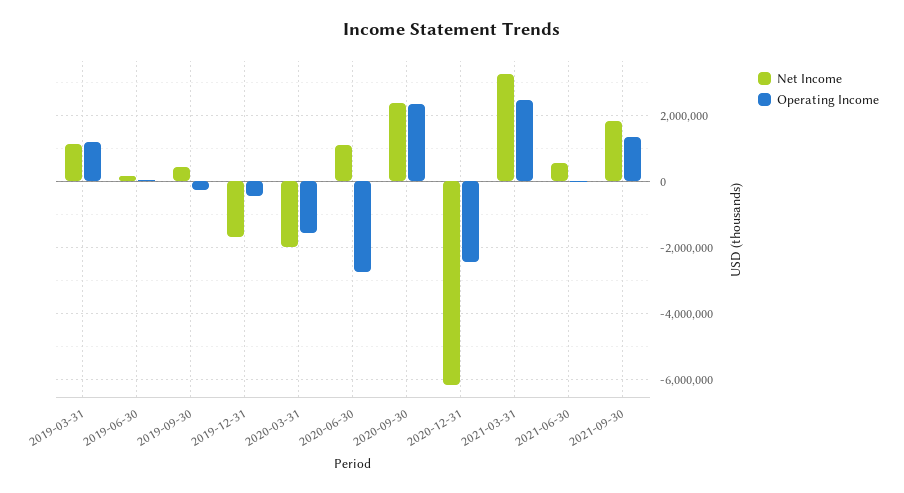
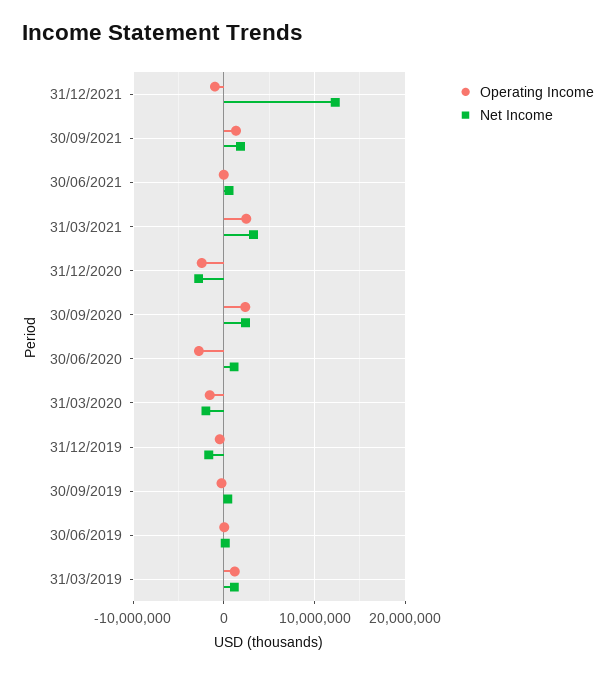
Net Income, 2020-12-31: -6200000 -> -3000000
Operating Income, 31/12/2021: none -> -1000000
Net Income, 31/12/2021: none -> 12000000

